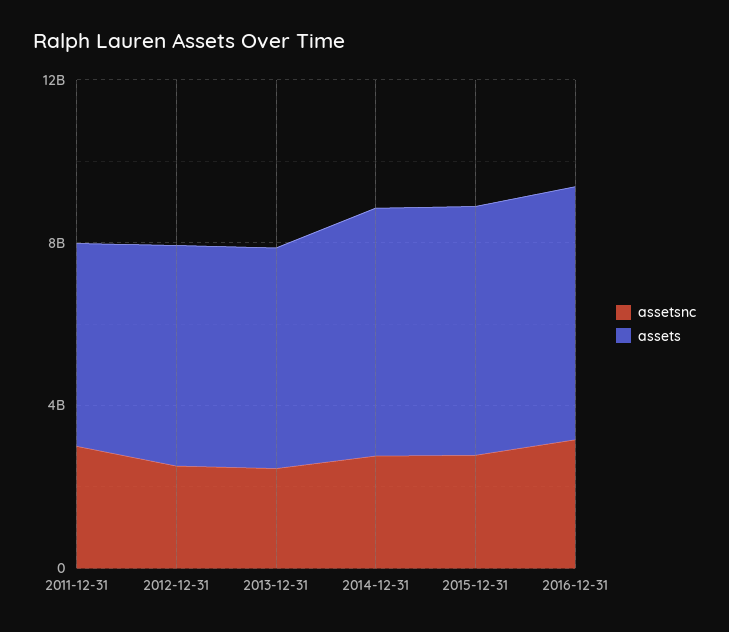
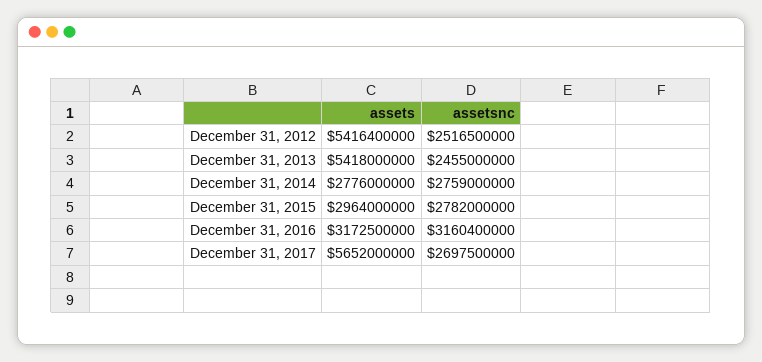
assetsnc, 2011-12-31: 3000000000 -> none
assets, 2011-12-31: 5000000000 -> none
assets, 2014-12-31: 6000000000 -> 2776000000
assets, 2015-12-31: 6000000000 -> 2964000000
assets, 2016-12-31: 6000000000 -> 3172500000
assets, December 31, 2017: none -> 5652000000
assetsnc, December 31, 2017: none -> 2697500000

